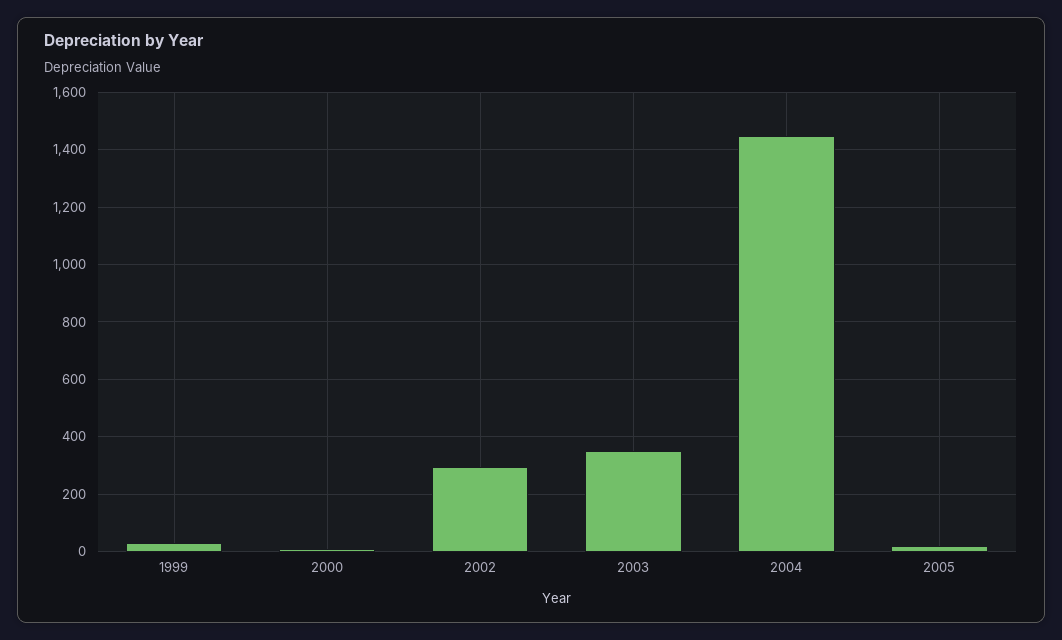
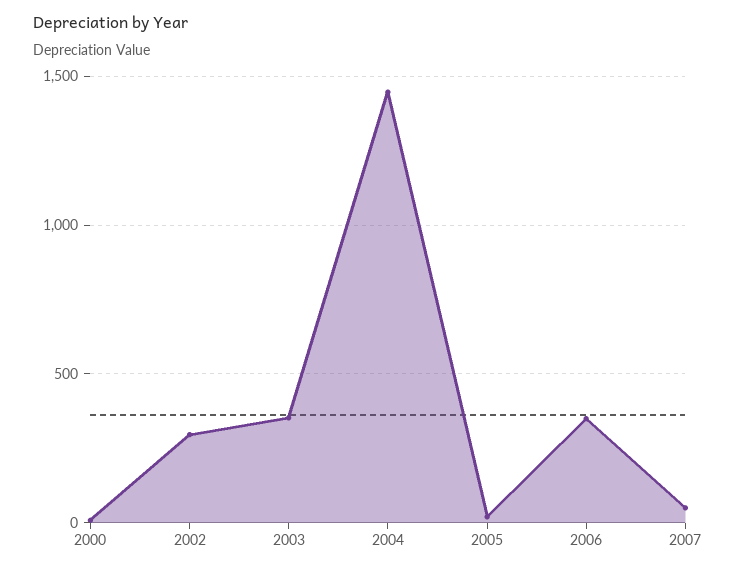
1999: 25 -> none
2006: none -> 350
2007: none -> 50

